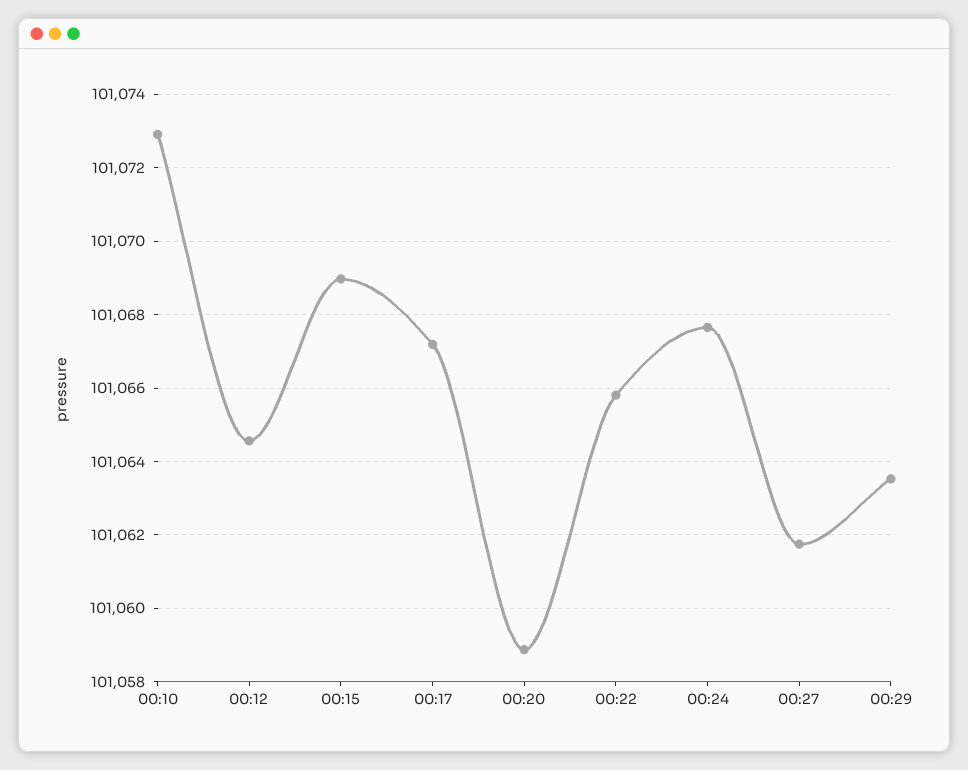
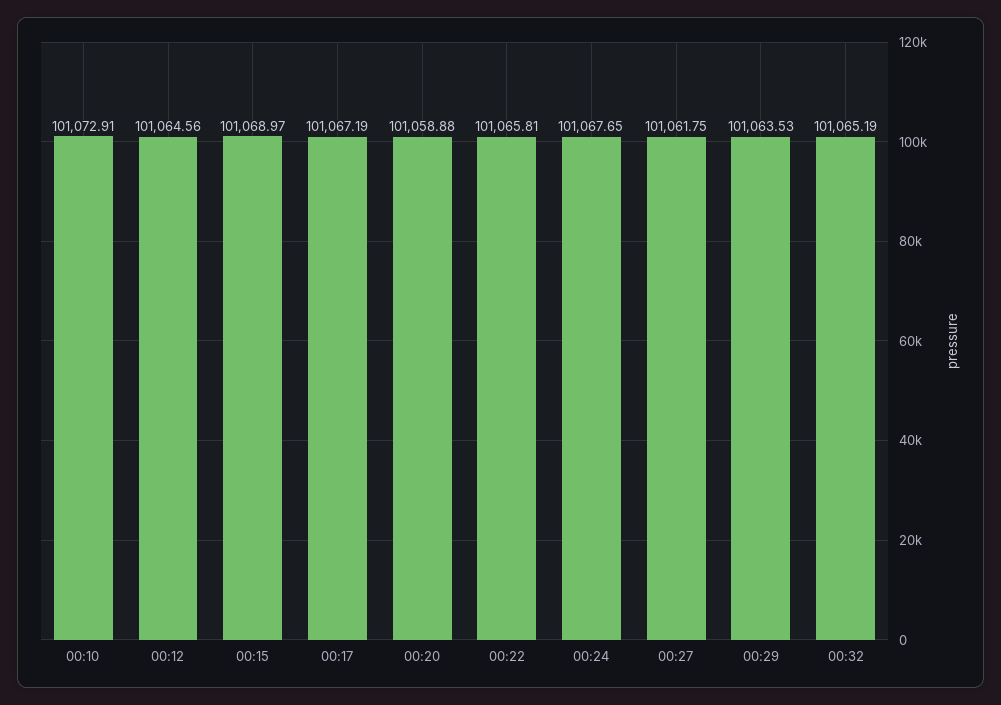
00:32: none -> 101065.19

